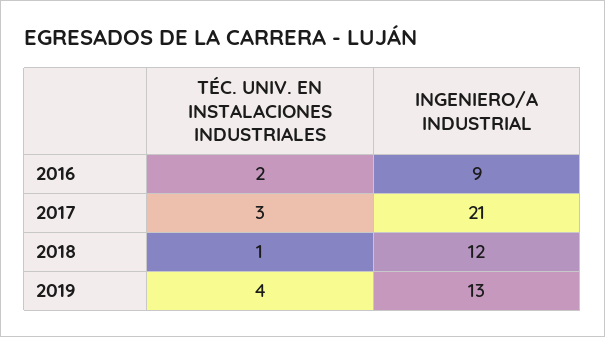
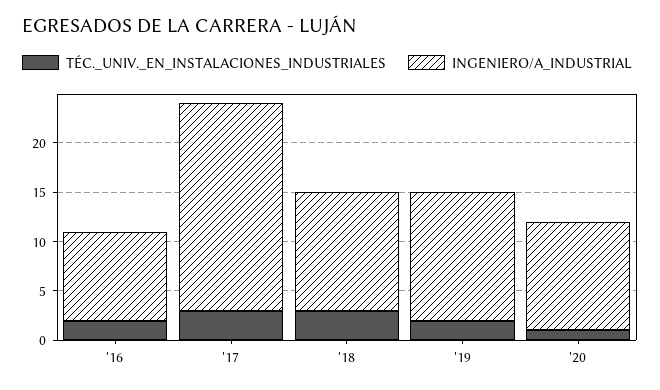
TÉC. UNIV. EN INSTALACIONES INDUSTRIALES, 2018: 1 -> 3
TÉC. UNIV. EN INSTALACIONES INDUSTRIALES, 2019: 4 -> 2
TÉC. UNIV. EN INSTALACIONES INDUSTRIALES, '20: none -> 1
INGENIERO/A INDUSTRIAL, '20: none -> 11

